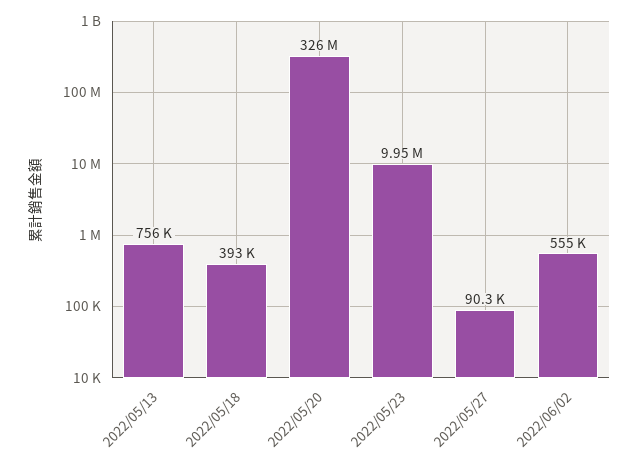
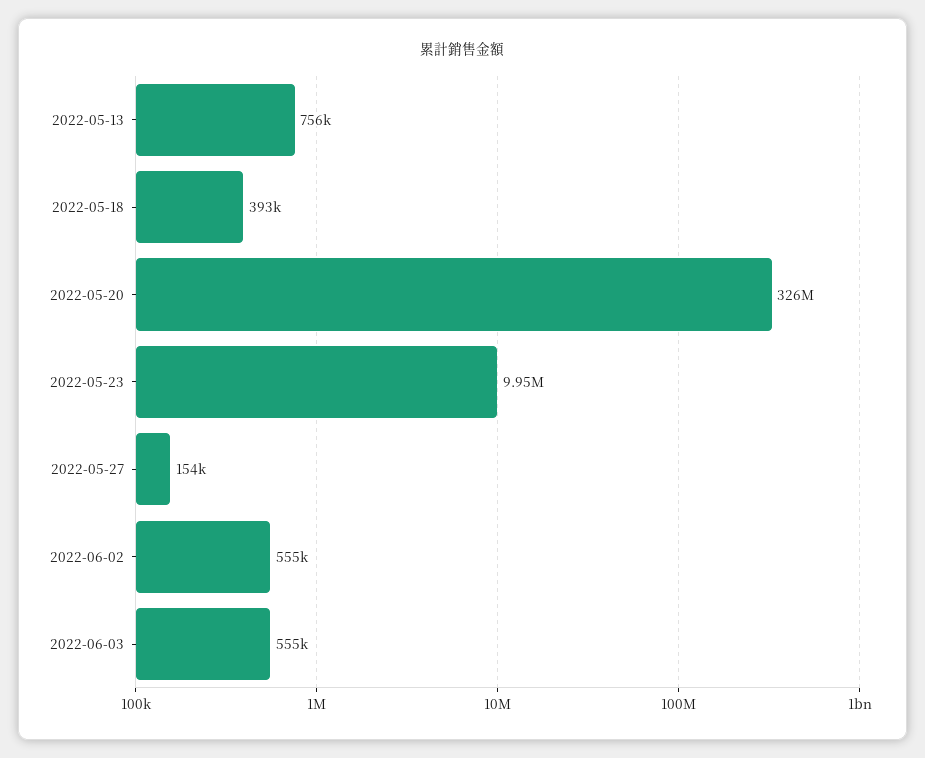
2022/05/27: 90300 -> 154000
2022-06-03: none -> 555000

